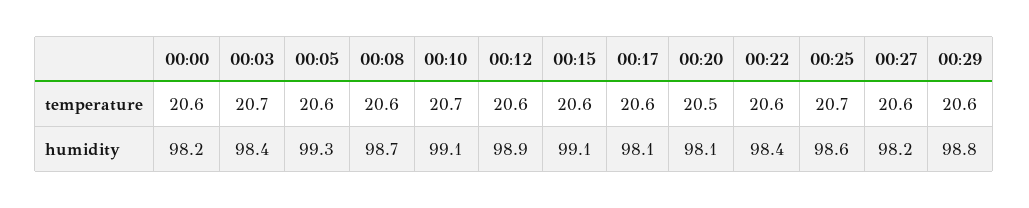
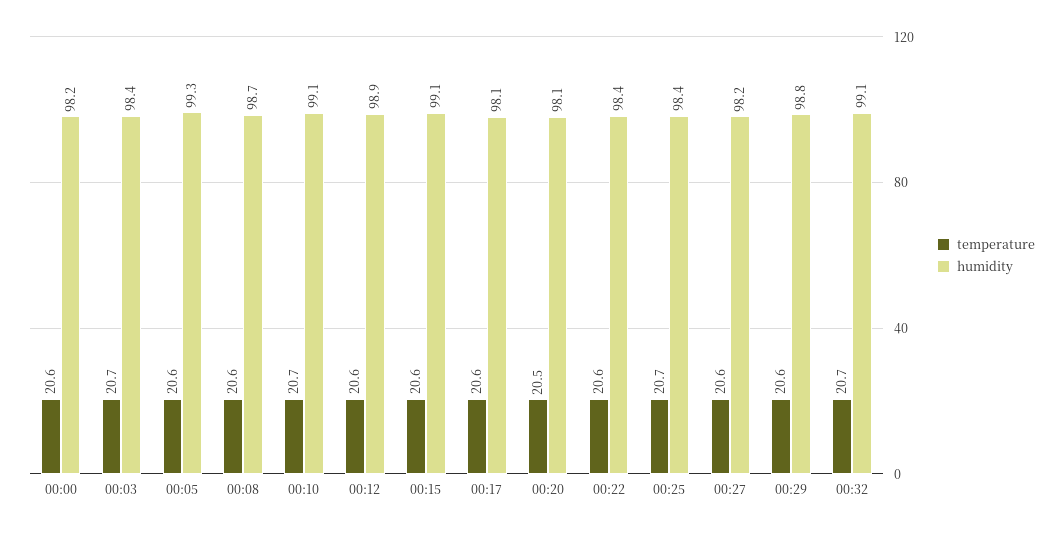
humidity, 00:25: 98.6 -> 98.4
temperature, 00:32: none -> 20.7
humidity, 00:32: none -> 99.1

